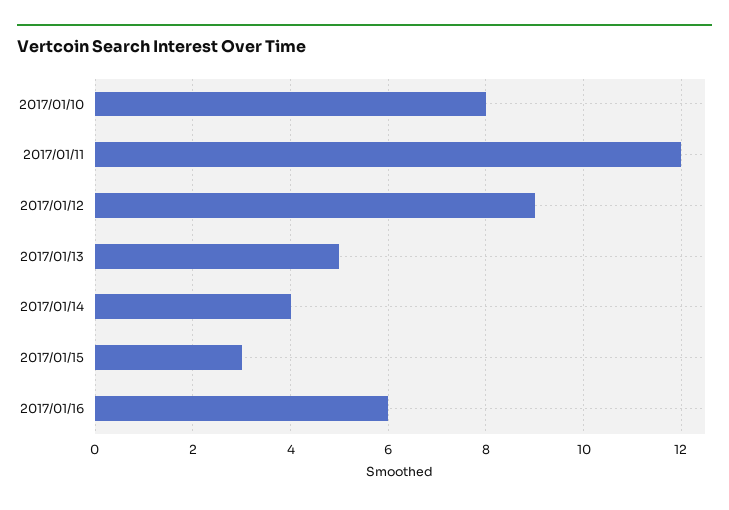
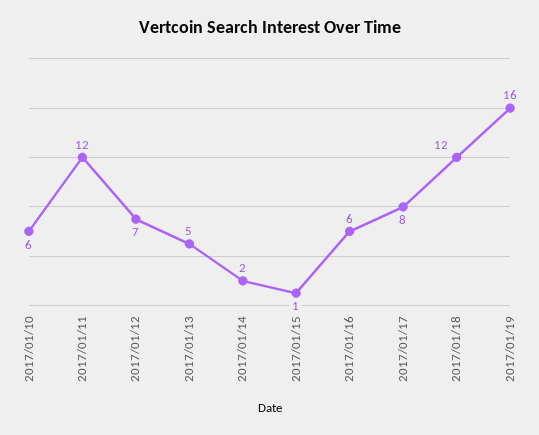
2017/01/10: 8 -> 6
2017/01/12: 9 -> 7
2017/01/14: 4 -> 2
2017/01/15: 3 -> 1
2017/01/17: none -> 8
2017/01/18: none -> 12
2017/01/19: none -> 16

